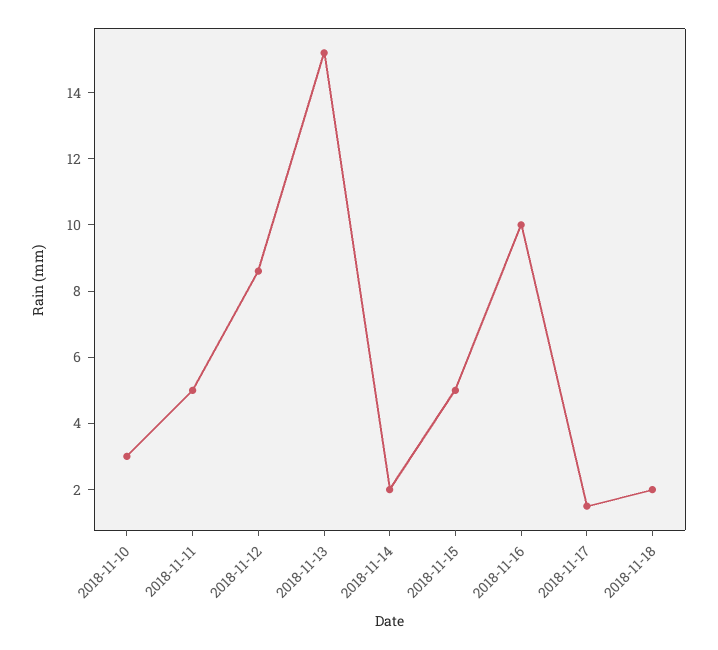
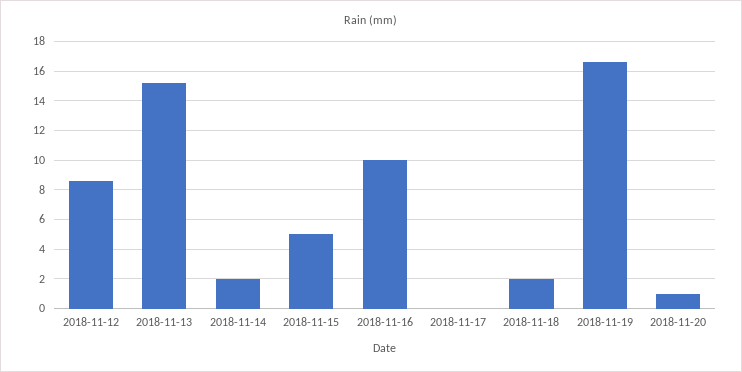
2018-11-10: 3 -> none
2018-11-11: 5 -> none
2018-11-17: 1.5 -> 0
2018-11-19: none -> 16.5
2018-11-20: none -> 1

